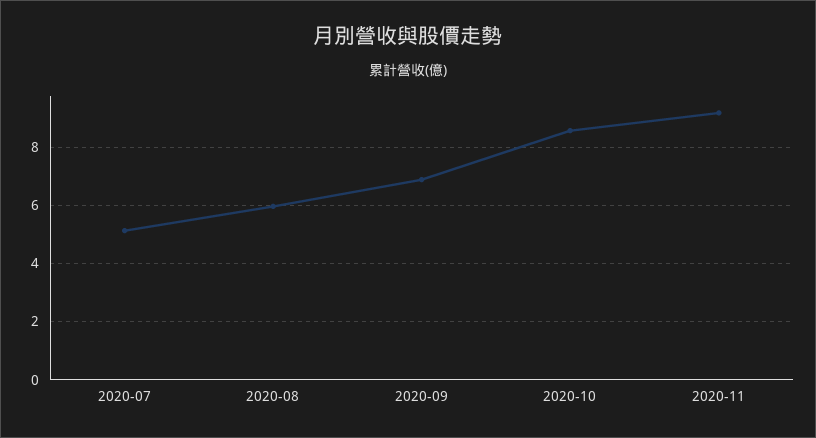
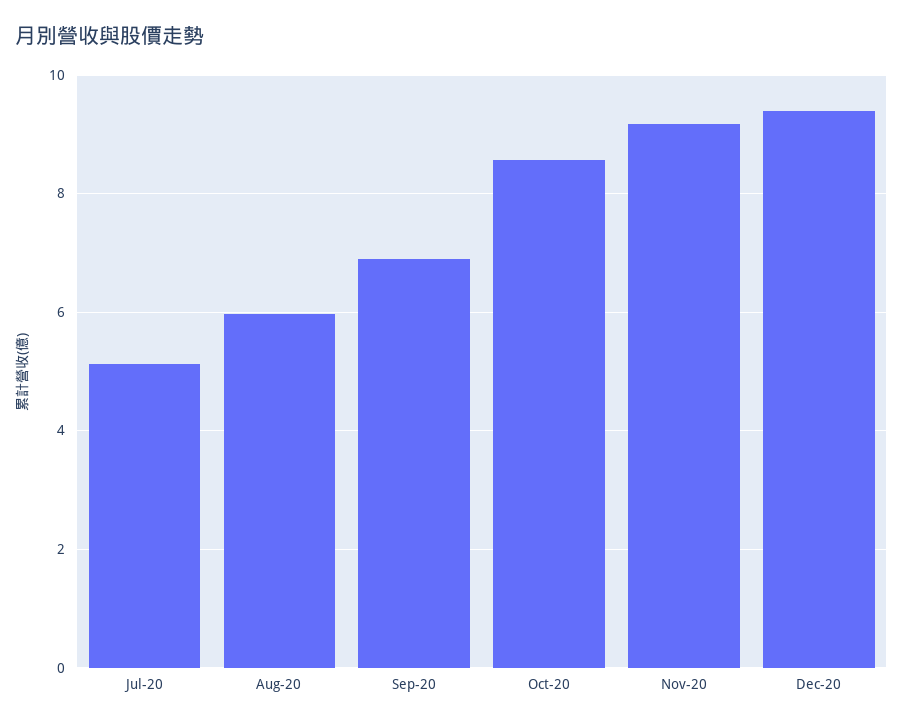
Dec-20: none -> 9.4

